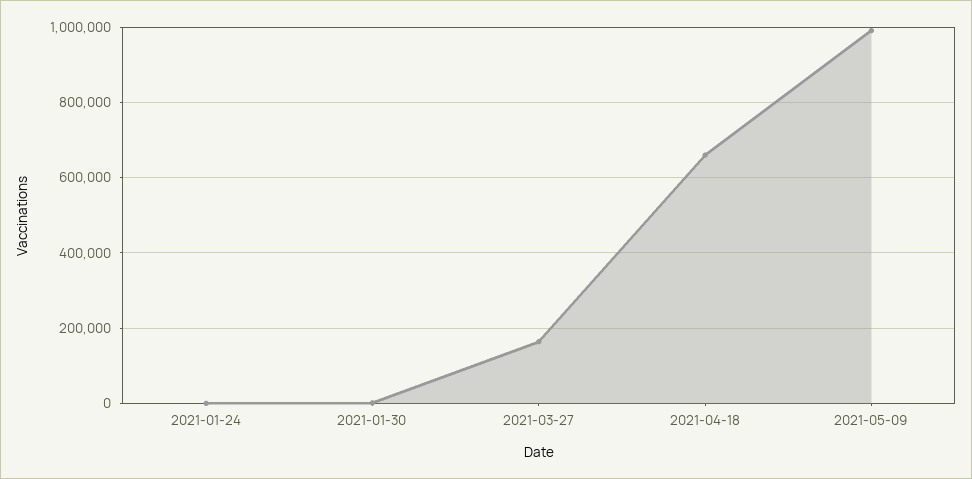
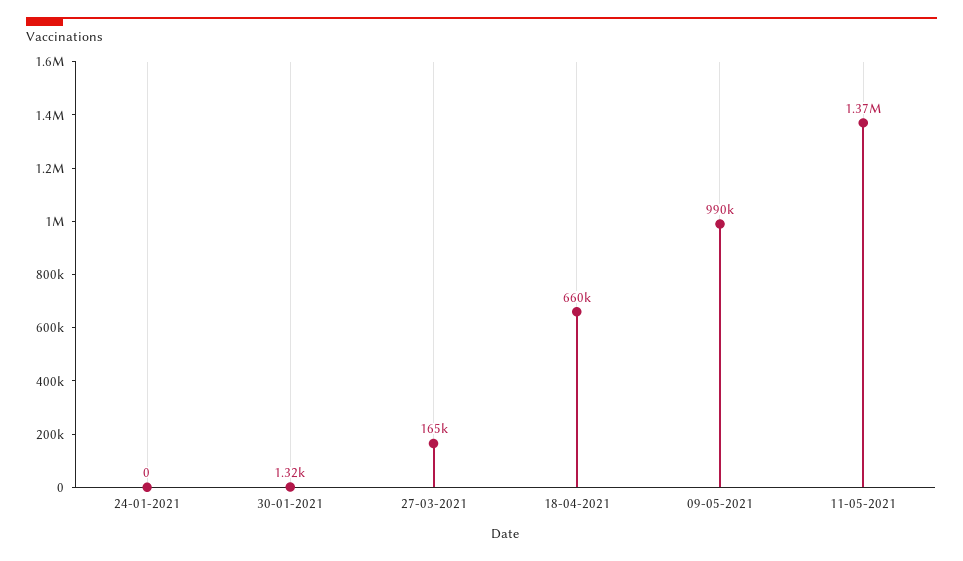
11-05-2021: none -> 1370000

